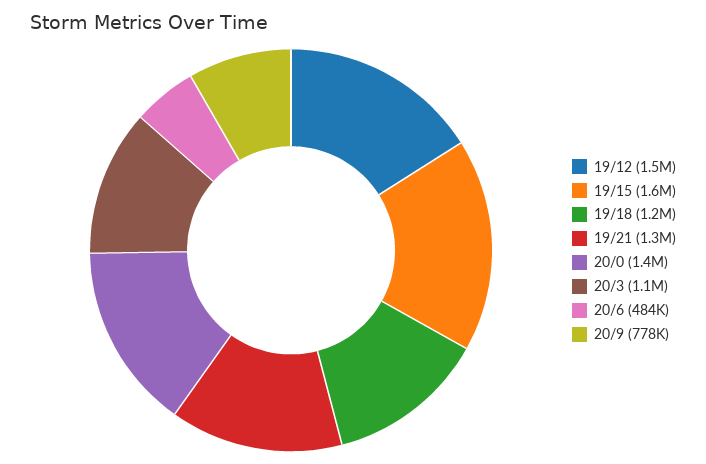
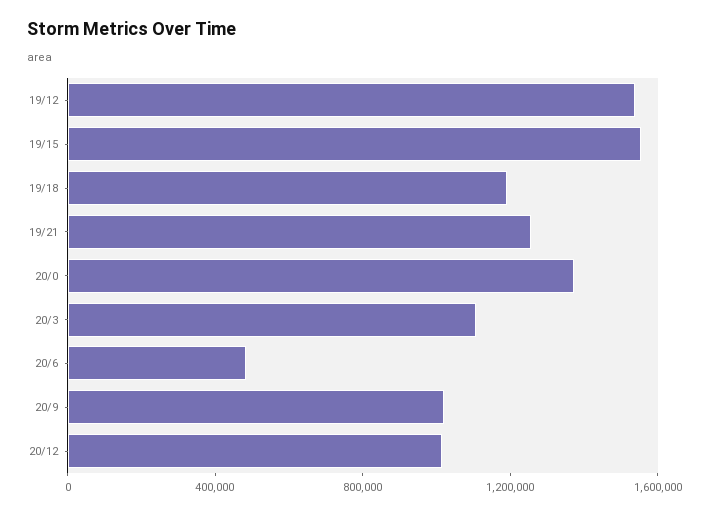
20/9: 778000 -> 1000000
20/12: none -> 1000000

